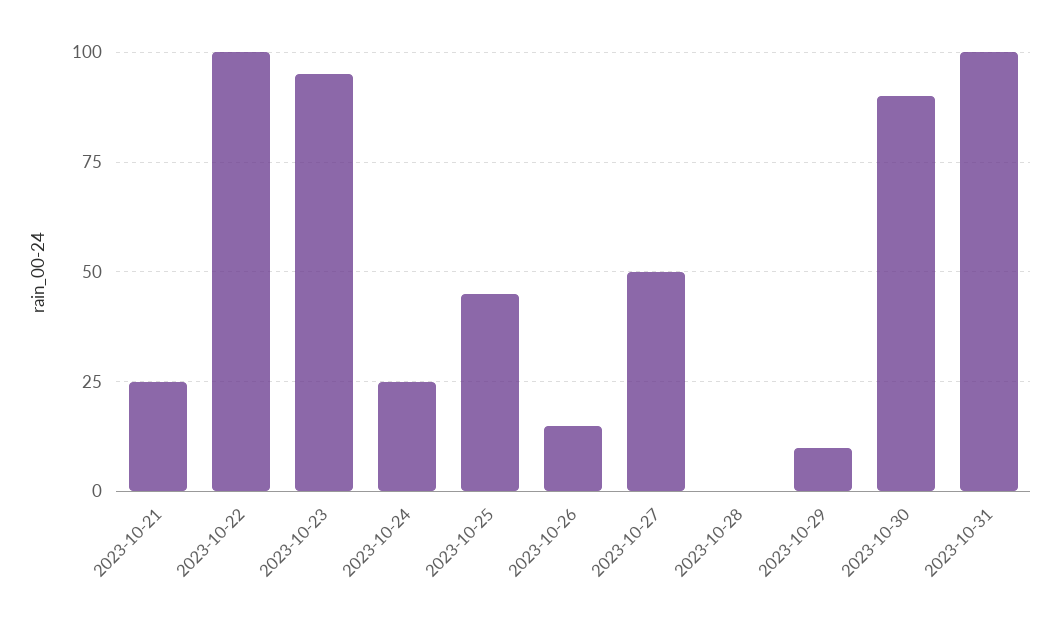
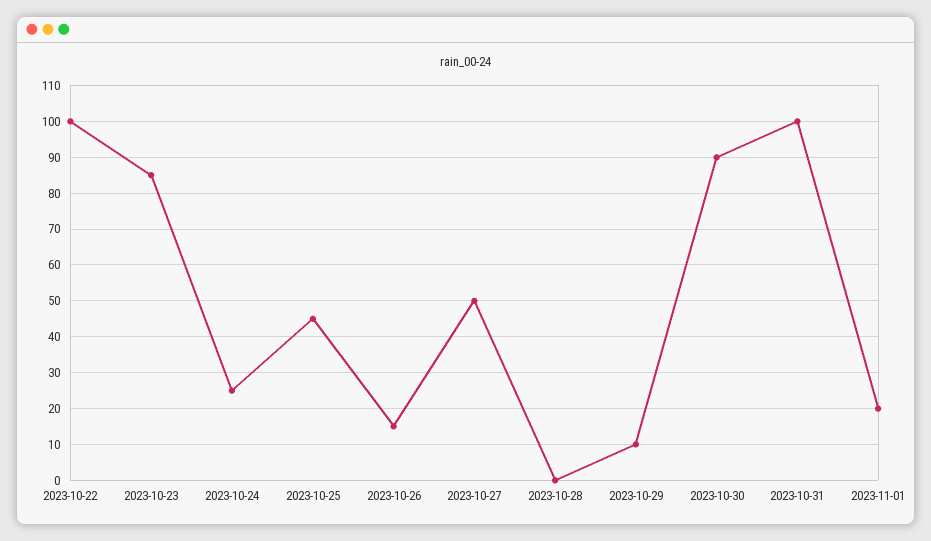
2023-10-21: 25 -> none
2023-10-23: 95 -> 85
2023-11-01: none -> 20

